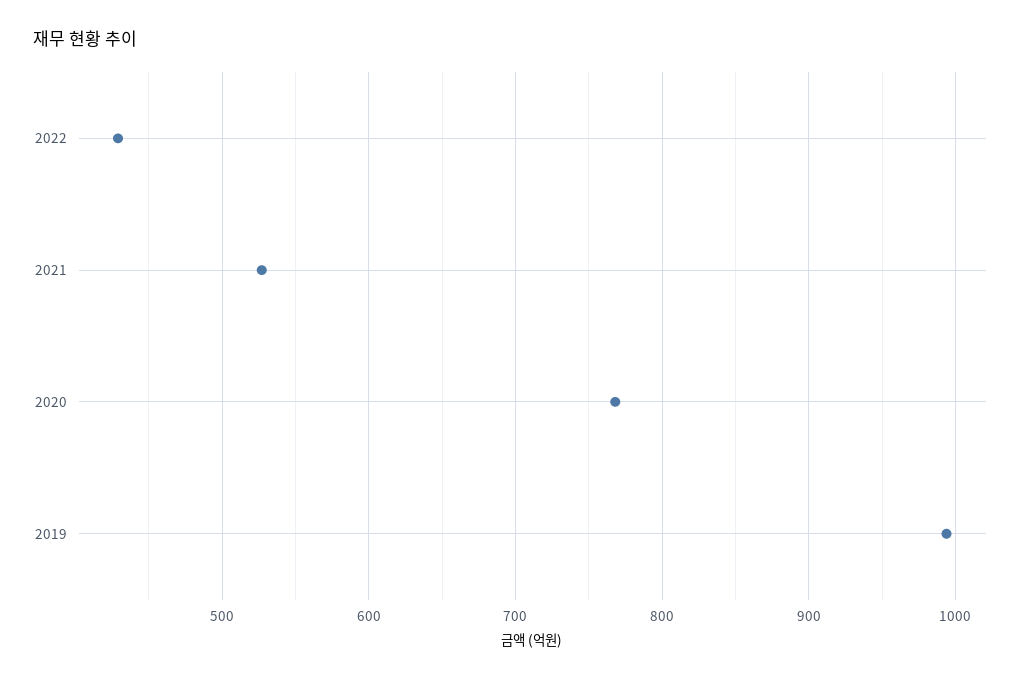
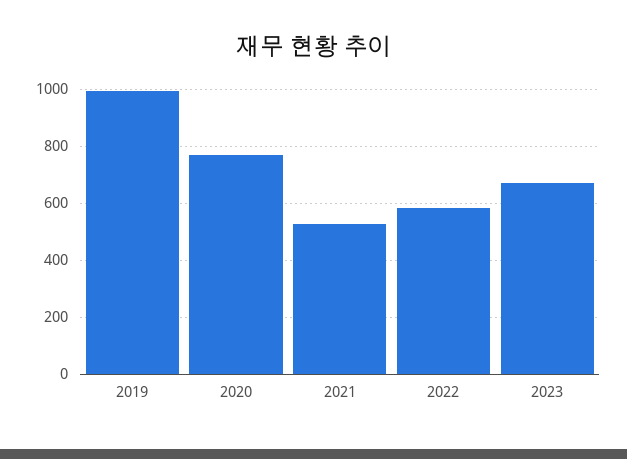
2022: 430 -> 575
2023: none -> 675

